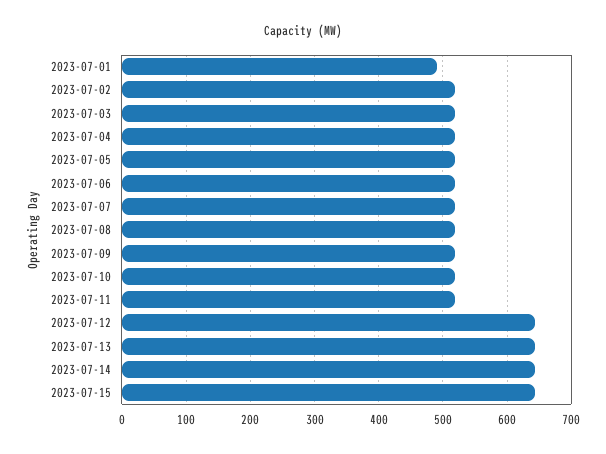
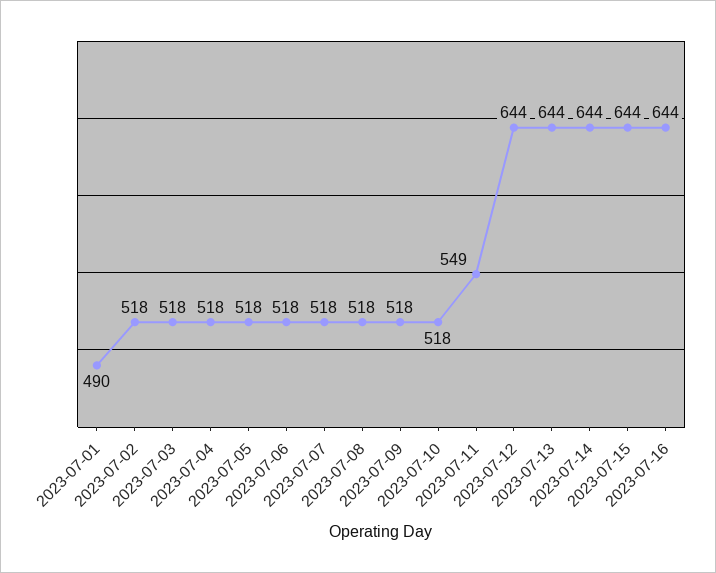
2023-07-11: 520 -> 549
2023-07-16: none -> 644

